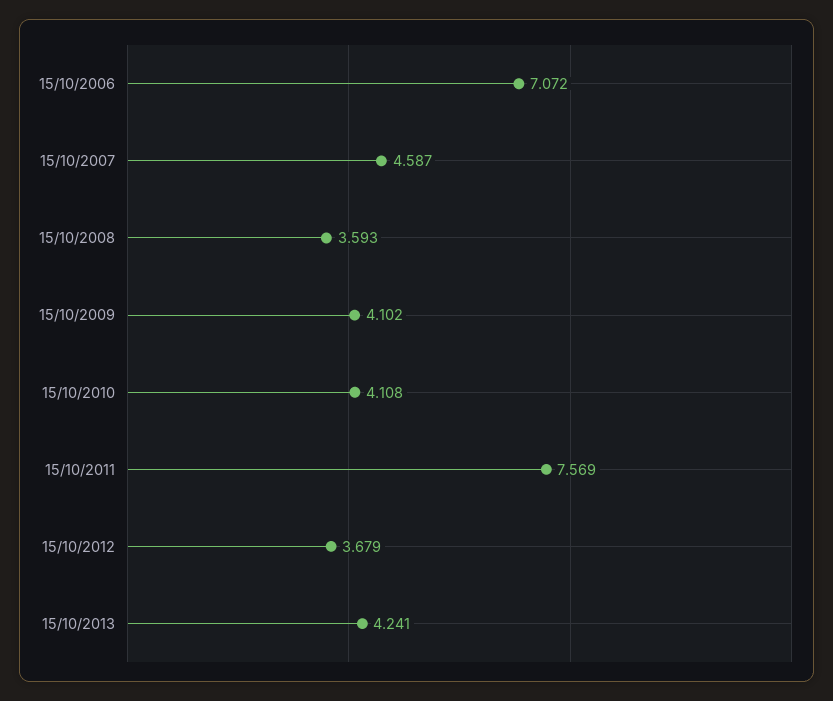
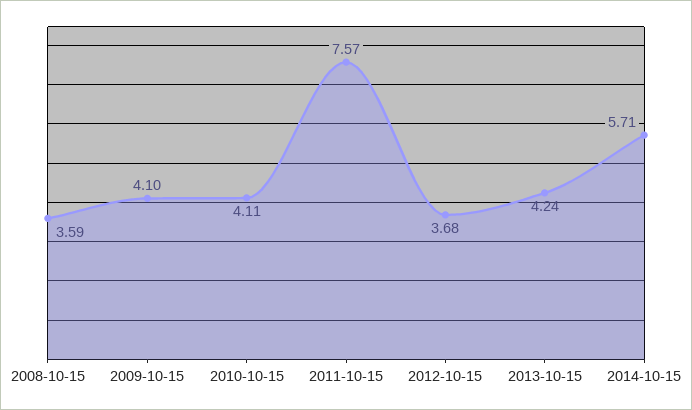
15/10/2006: 7.072 -> none
15/10/2007: 4.587 -> none
2014-10-15: none -> 5.71

